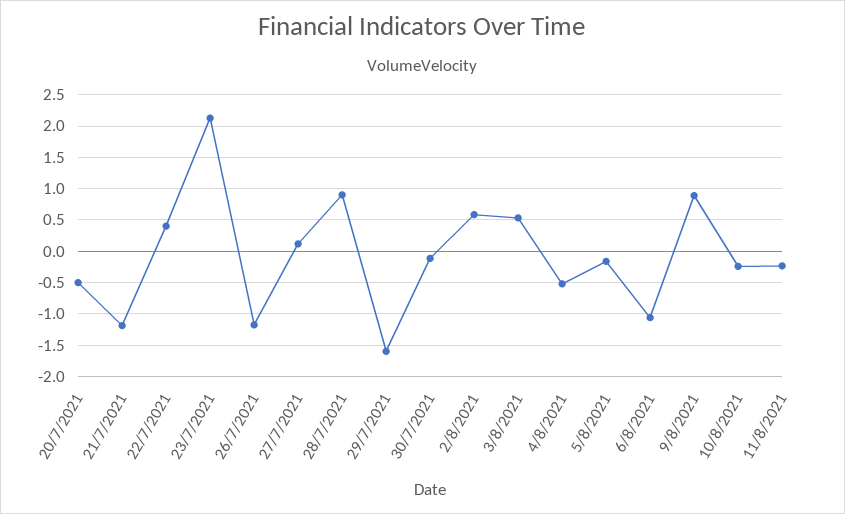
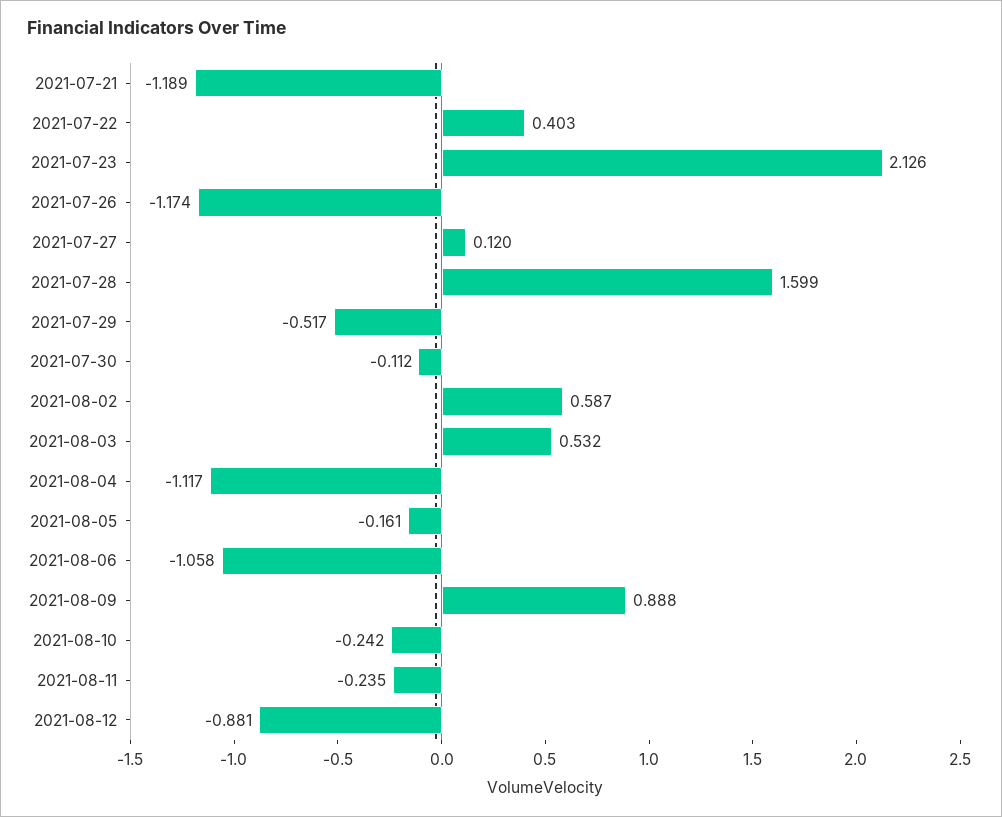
20/7/2021: -0.5 -> none
28/7/2021: 0.9 -> 1.599
29/7/2021: -1.6 -> -0.517
4/8/2021: -0.5 -> -1.117
2021-08-12: none -> -0.881

